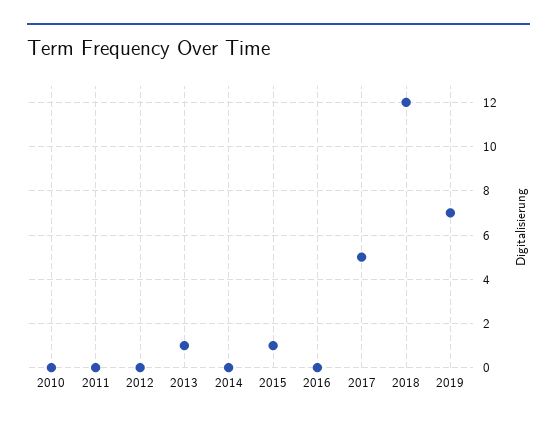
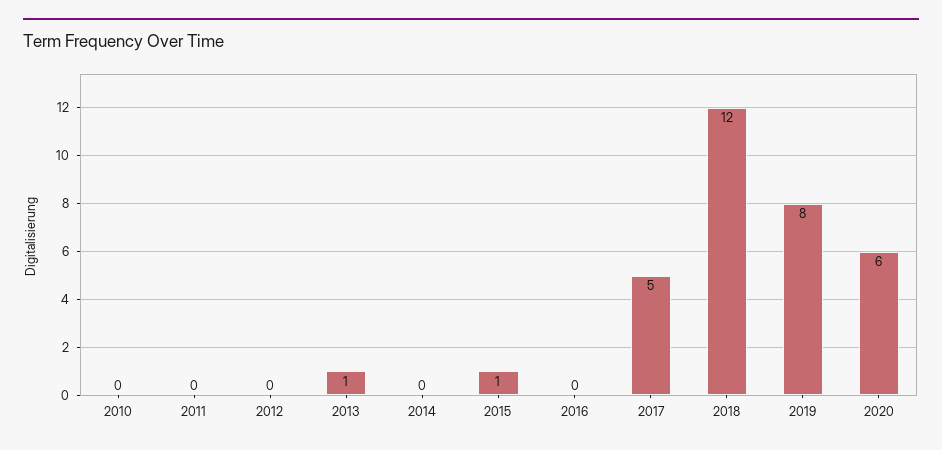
2019: 7 -> 8
2020: none -> 6

